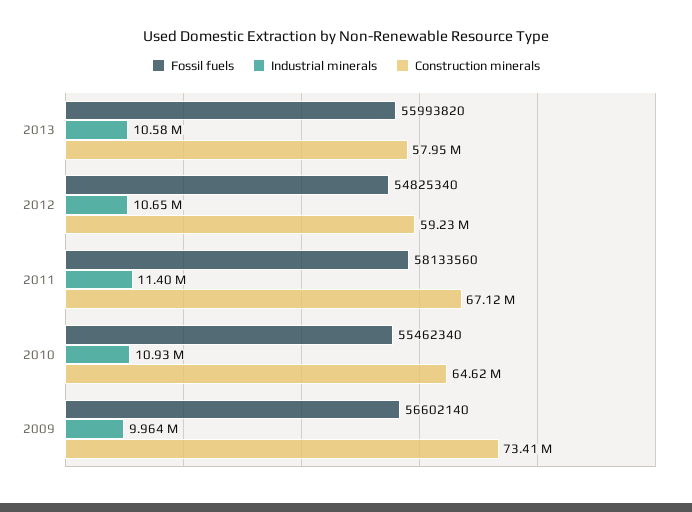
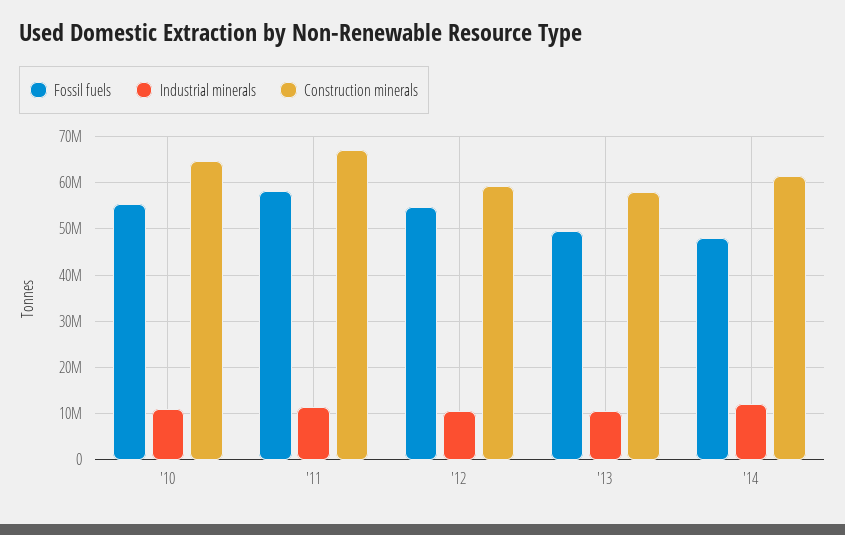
Fossil fuels, 2013: 55993820 -> 50000000
Fossil fuels, 2009: 56602140 -> none
Industrial minerals, 2009: 9964000 -> none
Construction minerals, 2009: 73410000 -> none
Fossil fuels, '14: none -> 48000000
Industrial minerals, '14: none -> 12000000
Construction minerals, '14: none -> 62000000

